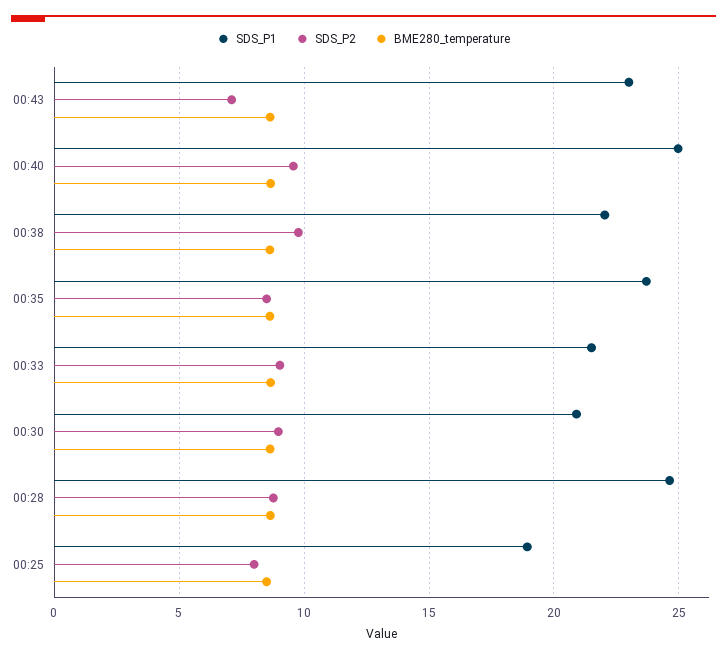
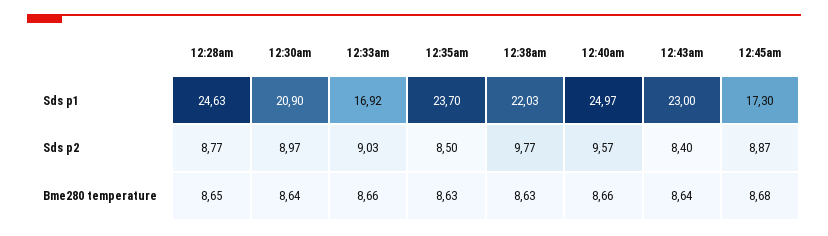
SDS_P2, 00:43: 7 -> 8.4
SDS_P1, 00:33: 21.5 -> 16.92
SDS_P1, 00:25: 19 -> none
SDS_P2, 00:25: 8 -> none
BME280_temperature, 00:25: 8.5 -> none
SDS_P1, 12:45am: none -> 17.3
SDS_P2, 12:45am: none -> 8.87
BME280_temperature, 12:45am: none -> 8.68

